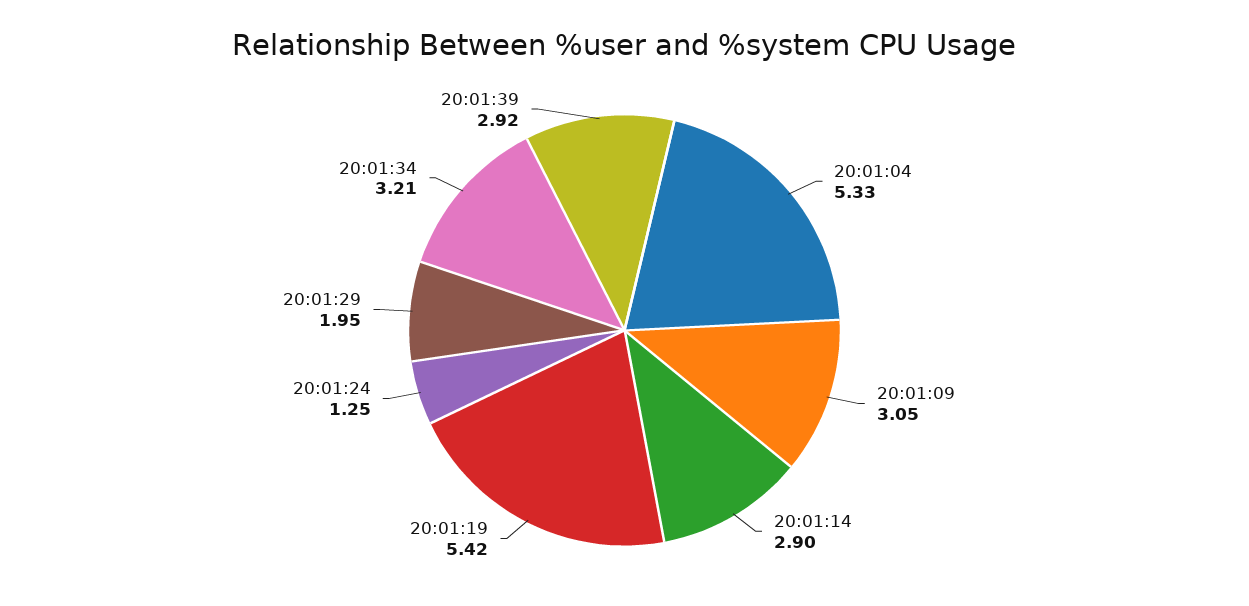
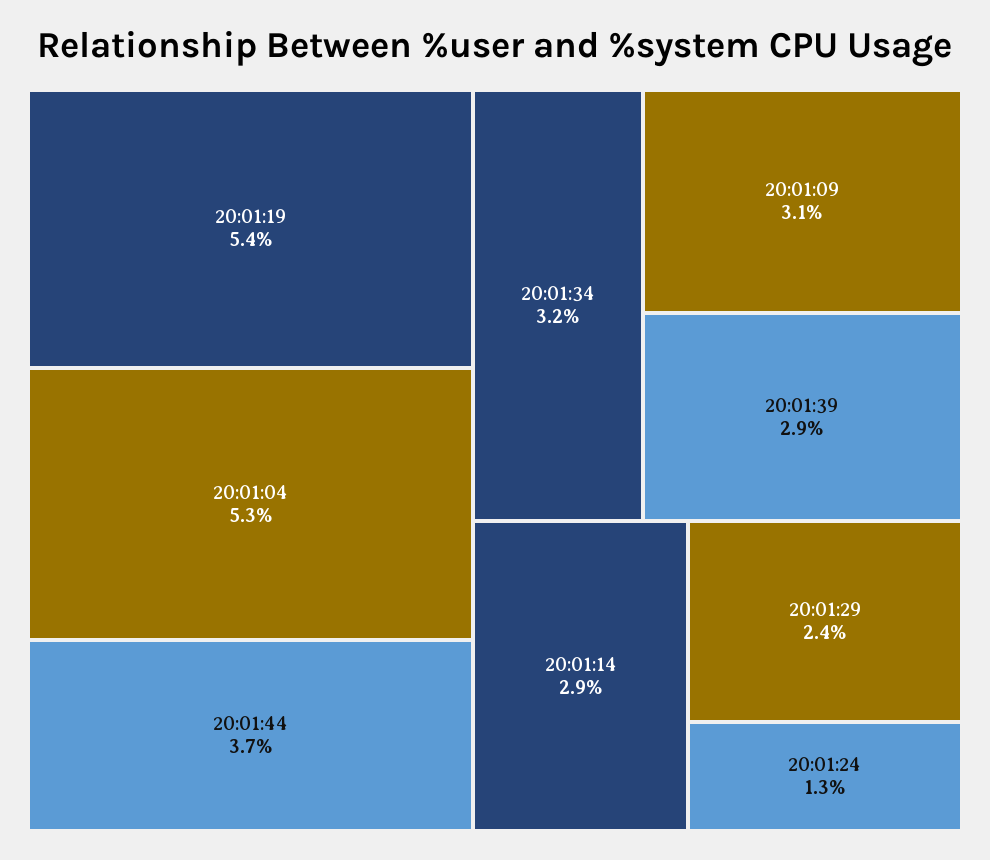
20:01:29: 1.95 -> 2.4
20:01:44: none -> 3.7

